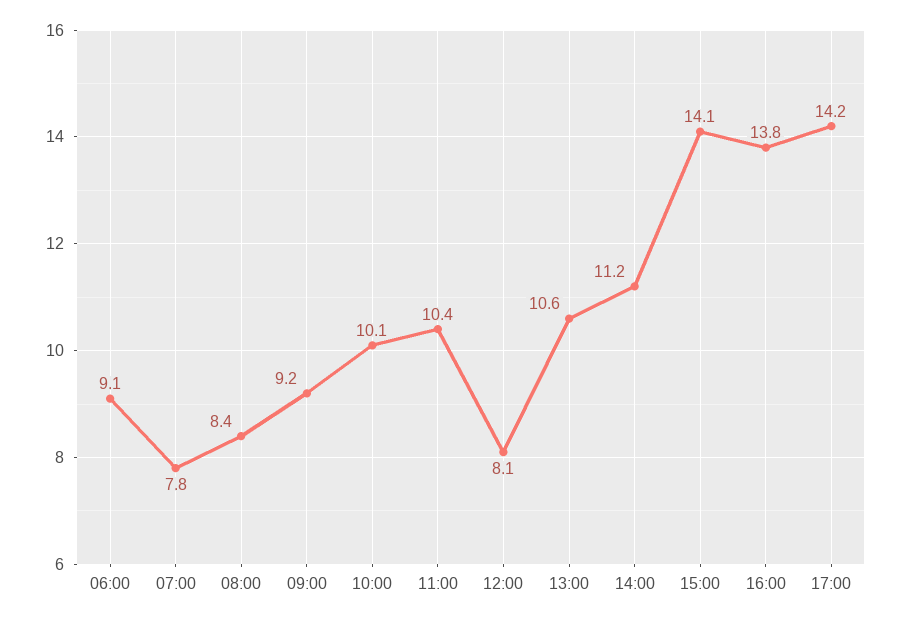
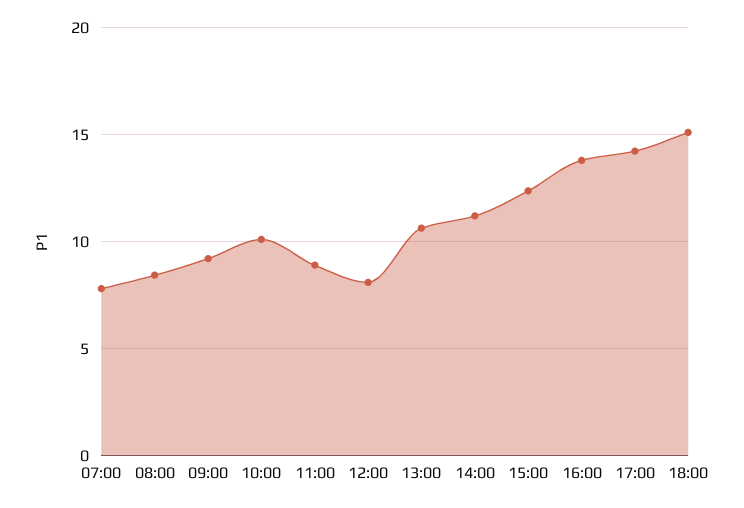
06:00: 9.1 -> none
11:00: 10.4 -> 9
15:00: 14.1 -> 12.5
18:00: none -> 15

